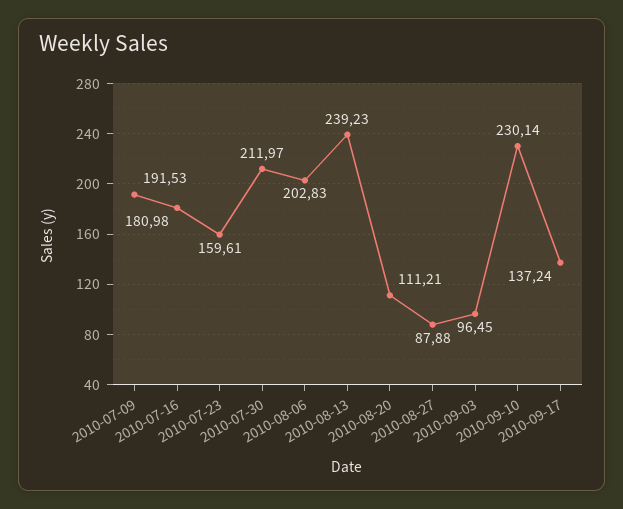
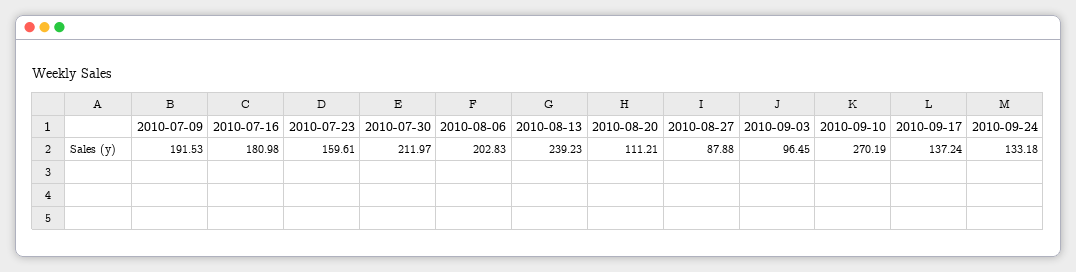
2010-09-10: 230.14 -> 270.19
2010-09-24: none -> 133.18

